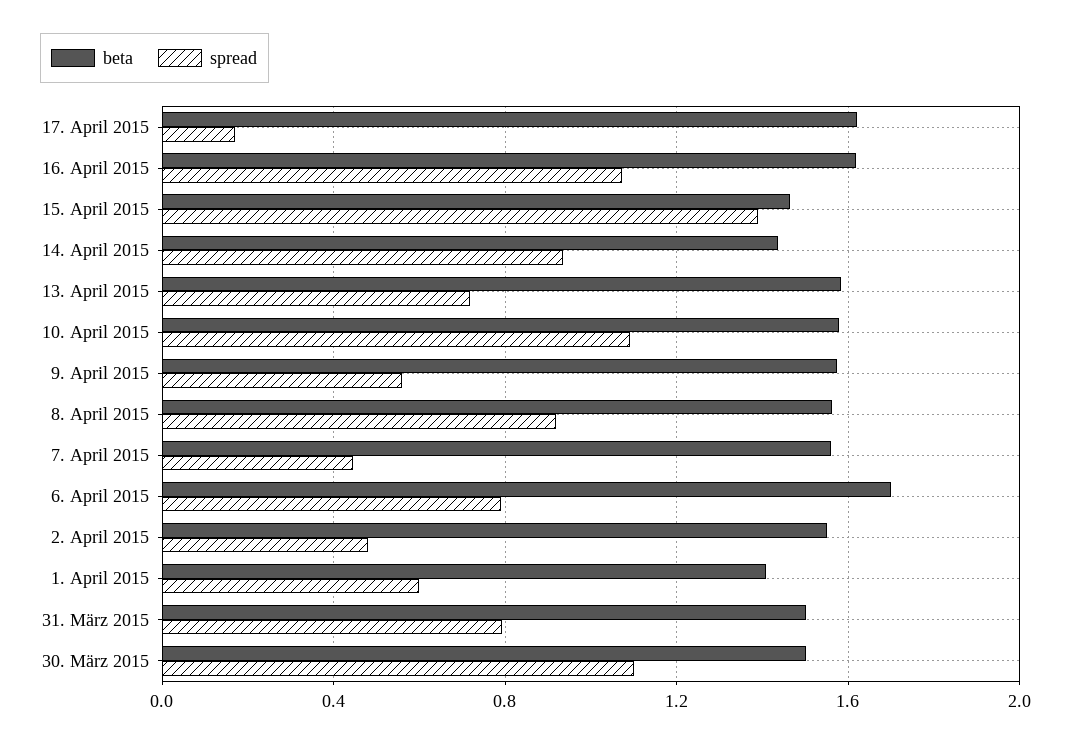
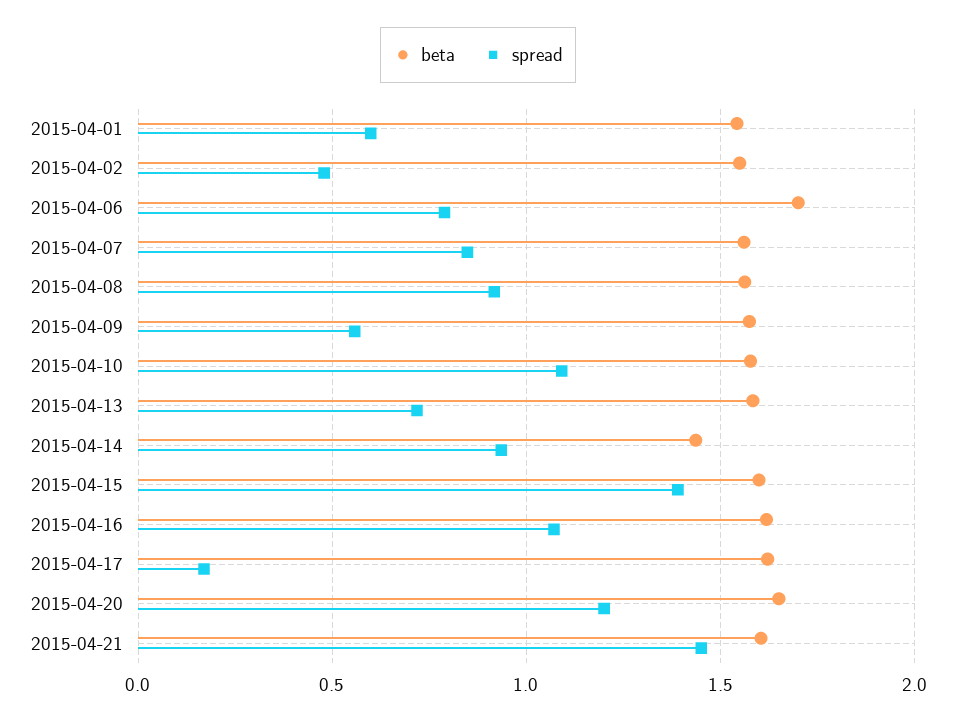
beta, 15. April 2015: 1.45 -> 1.6
spread, 7. April 2015: 0.45 -> 0.85
beta, 1. April 2015: 1.4 -> 1.55
beta, 31. März 2015: 1.5 -> none
spread, 31. März 2015: 0.8 -> none
beta, 30. März 2015: 1.5 -> none
spread, 30. März 2015: 1.1 -> none
beta, 2015-04-20: none -> 1.65
spread, 2015-04-20: none -> 1.2
beta, 2015-04-21: none -> 1.6
spread, 2015-04-21: none -> 1.45

